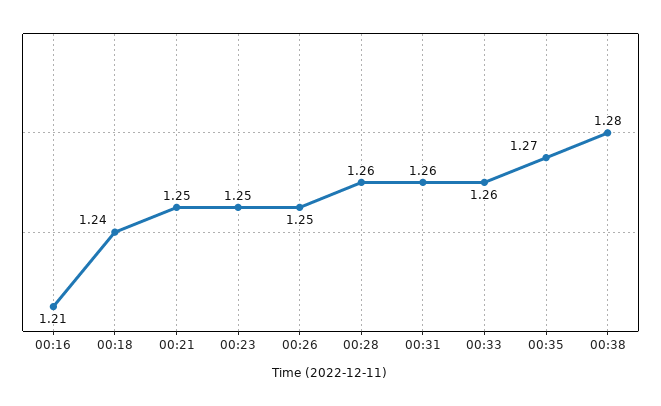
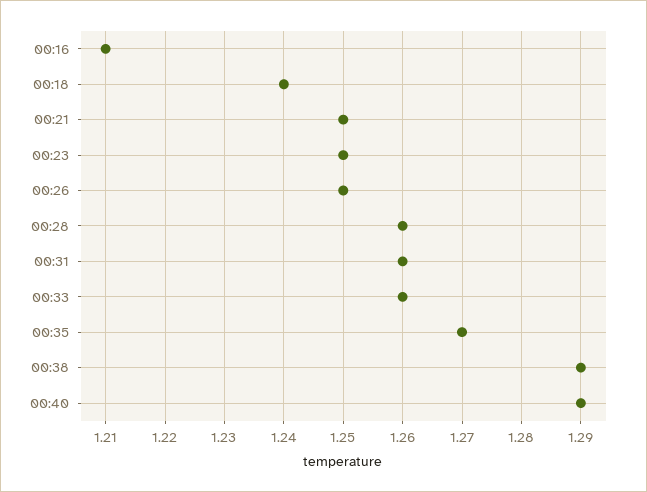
00:38: 1.28 -> 1.29
00:40: none -> 1.29

